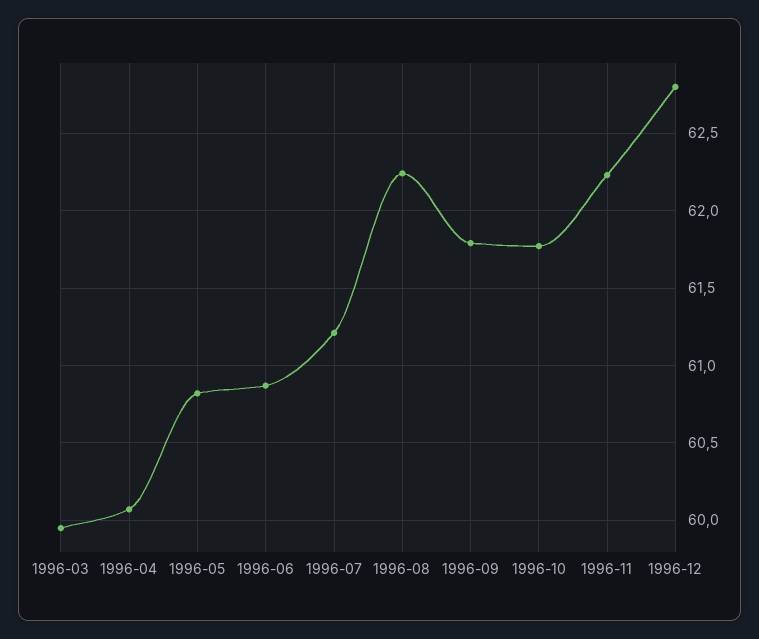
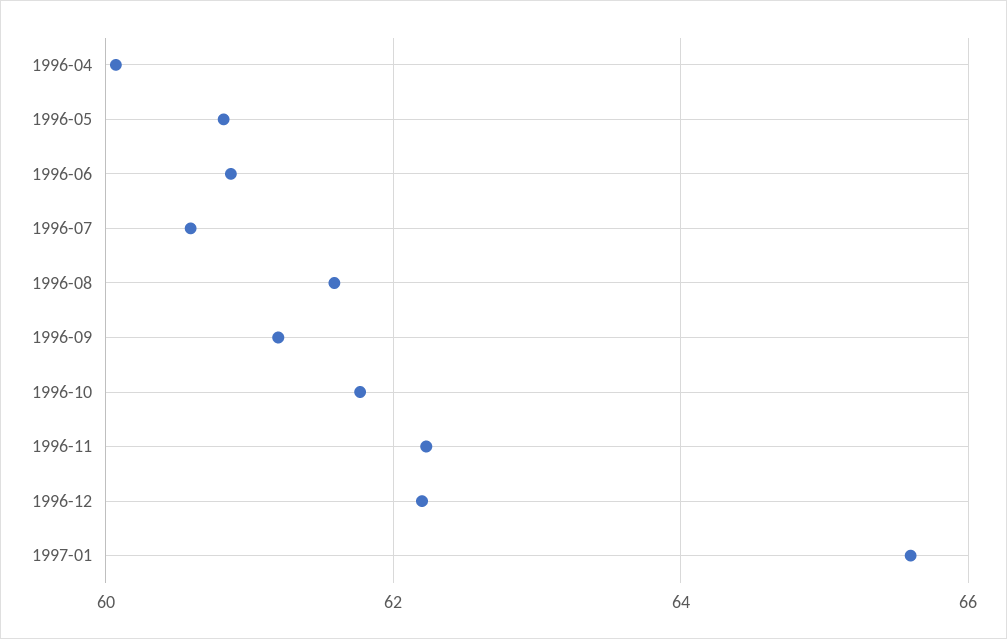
1996-03: 59.95 -> none
1996-07: 61.2 -> 60.6
1996-08: 62.25 -> 61.6
1996-09: 61.8 -> 61.2
1996-12: 62.8 -> 62.2
1997-01: none -> 65.6

